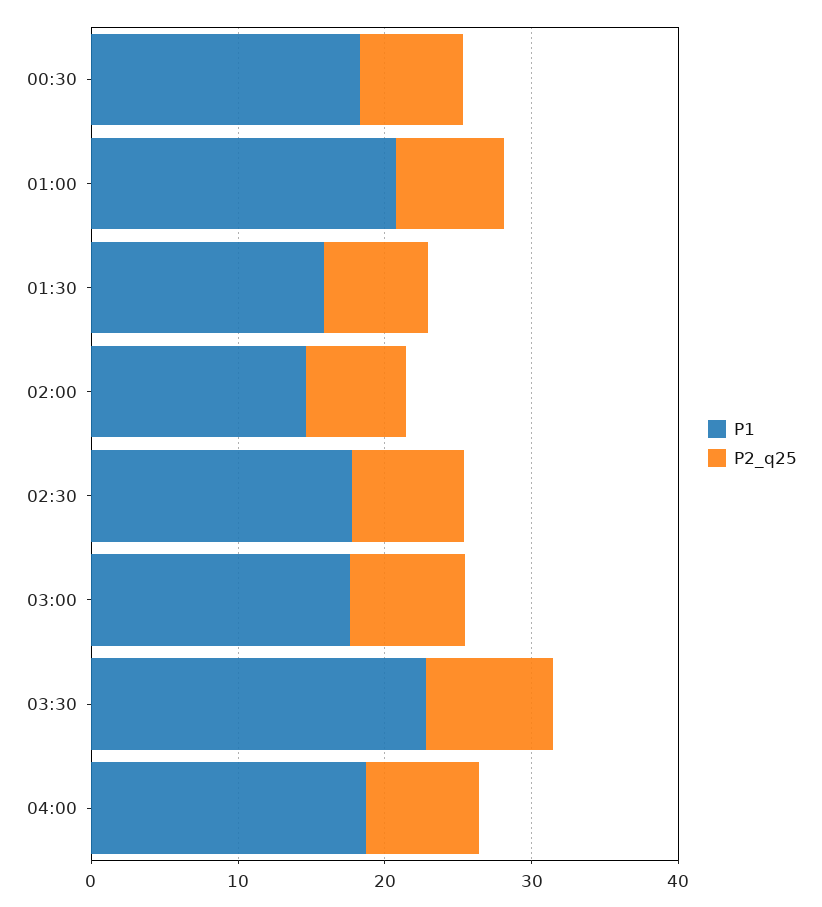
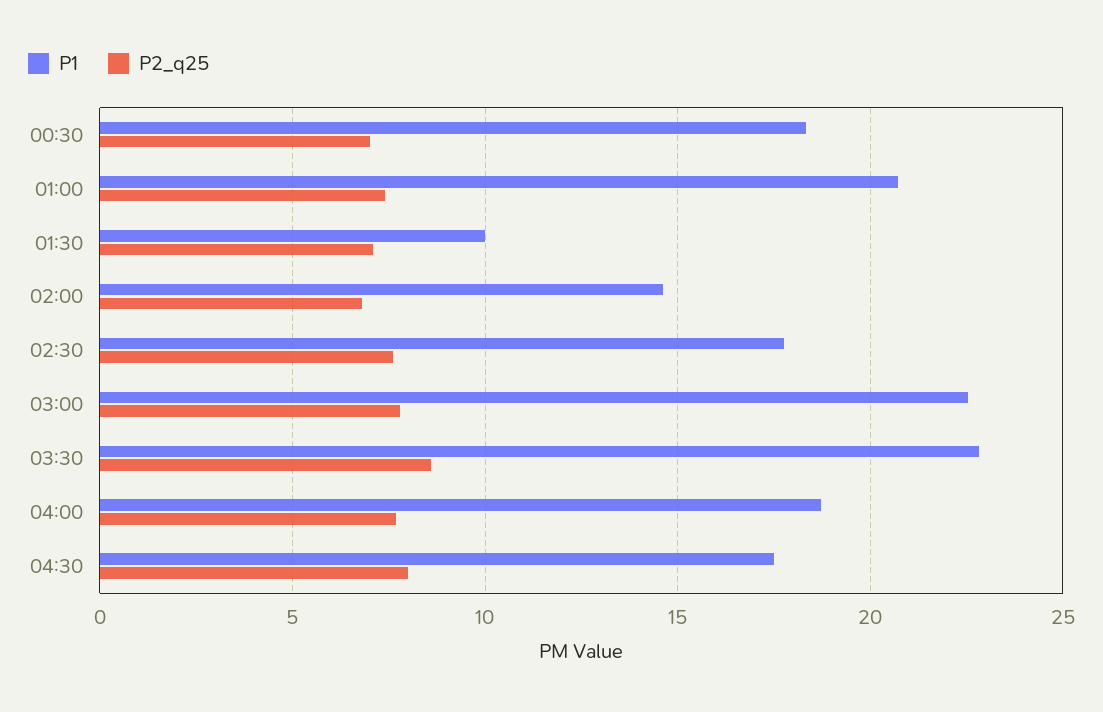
P1, 01:30: 16 -> 10
P1, 03:00: 18 -> 22.5
P1, 04:30: none -> 17.5
P2_q25, 04:30: none -> 8

